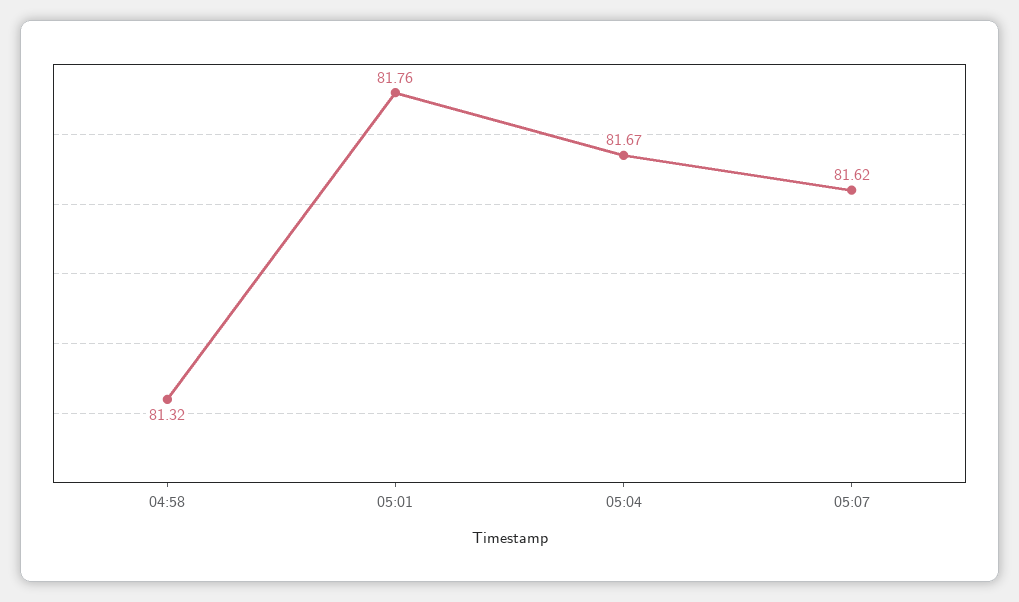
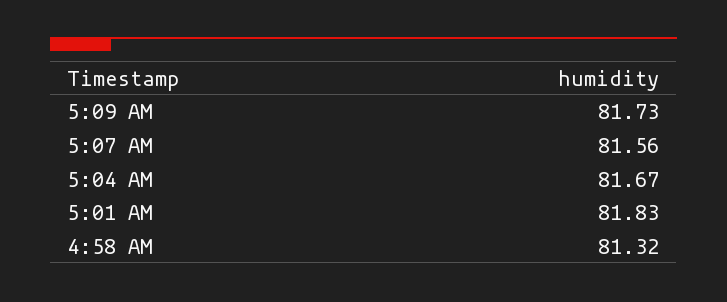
05:01: 81.76 -> 81.83
05:07: 81.62 -> 81.56
5:09 AM: none -> 81.73

